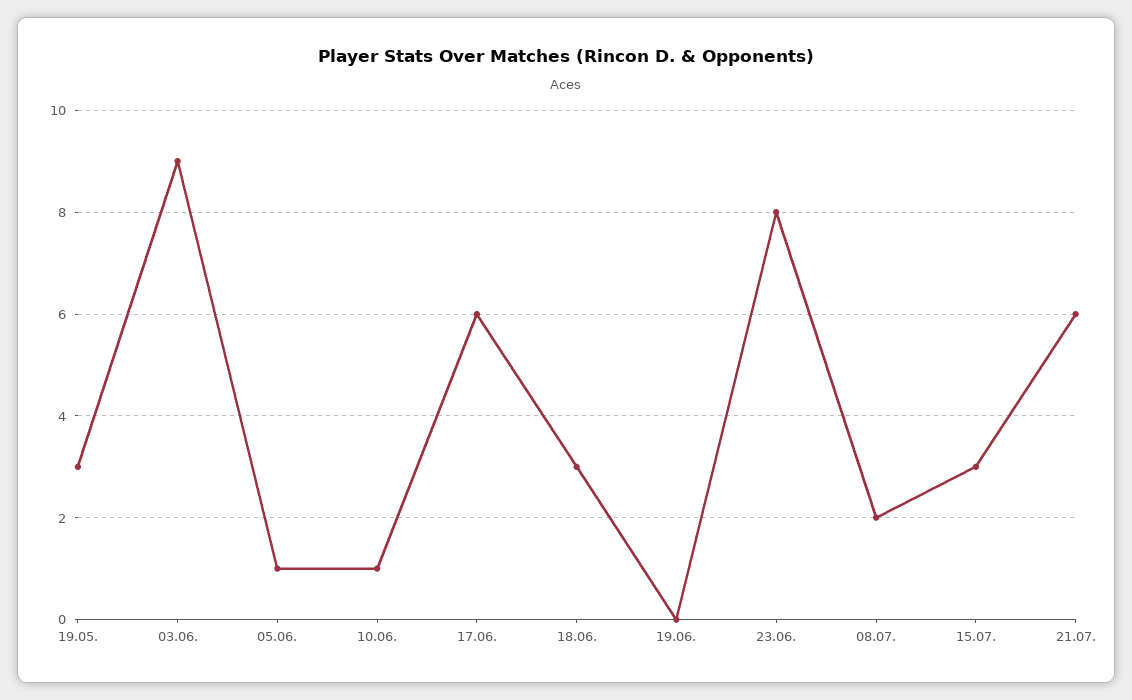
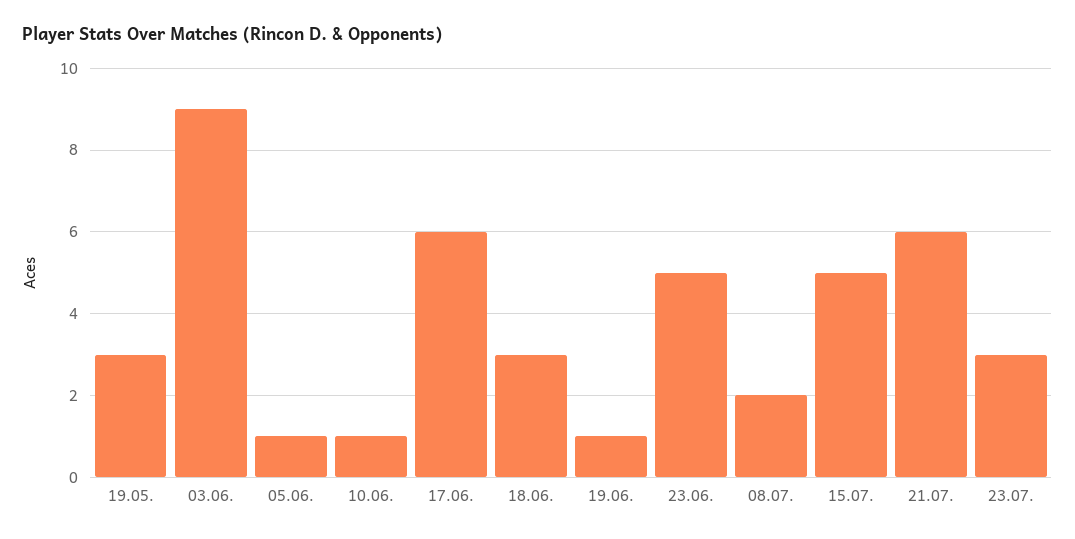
19.06.: 0 -> 1
23.06.: 8 -> 5
15.07.: 3 -> 5
23.07.: none -> 3

